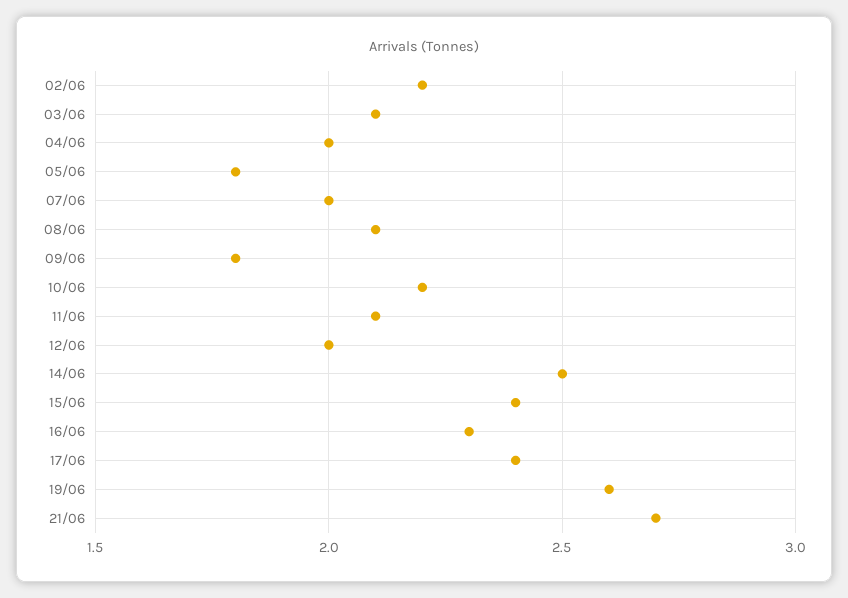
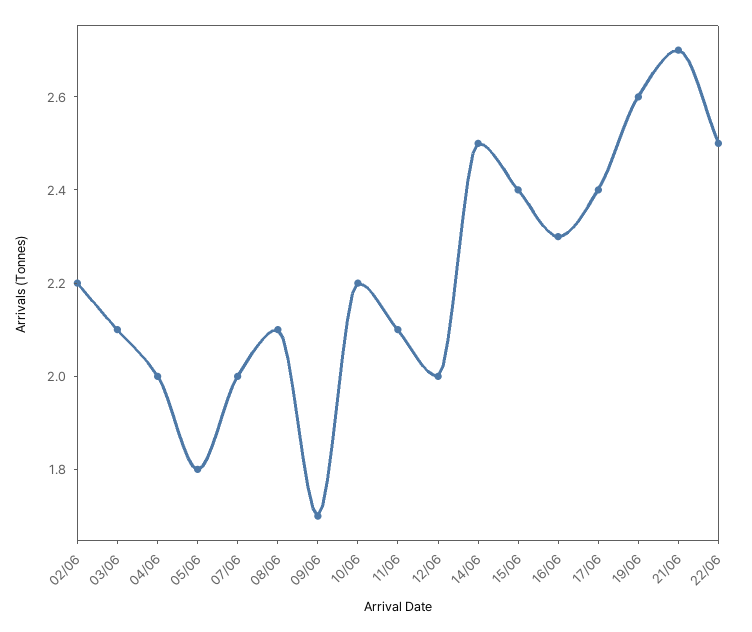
09/06: 1.8 -> 1.7
22/06: none -> 2.5

